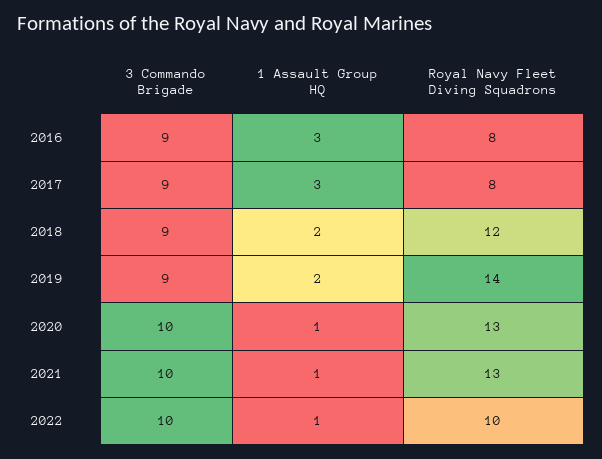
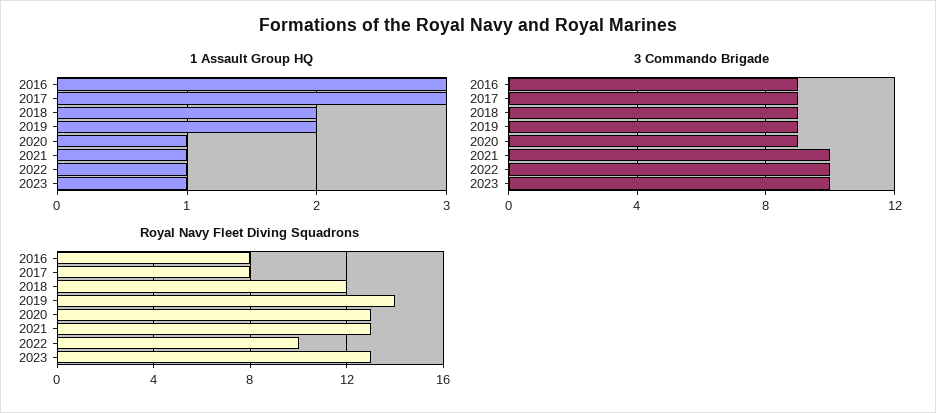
3 Commando Brigade, 2020: 10 -> 9
1 Assault Group HQ, 2023: none -> 1
3 Commando Brigade, 2023: none -> 10
Royal Navy Fleet Diving Squadrons, 2023: none -> 13

